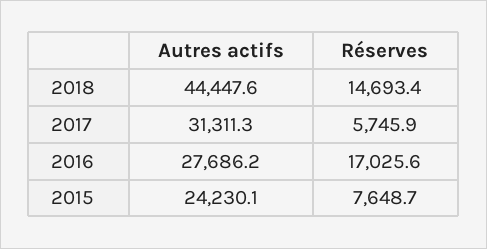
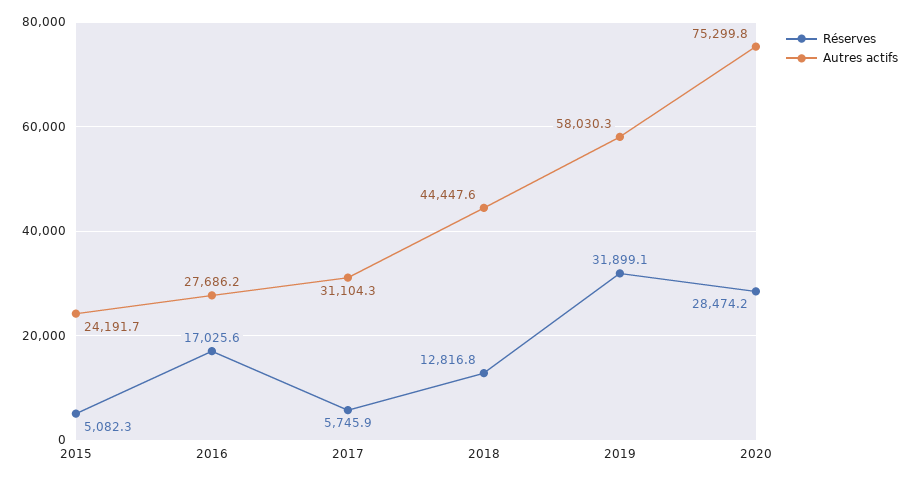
Réserves, 2018: 14693.4 -> 12816.8
Autres actifs, 2017: 31311.3 -> 31104.3
Autres actifs, 2015: 24230.1 -> 24191.7
Réserves, 2015: 7648.7 -> 5082.3
Réserves, 2019: none -> 31899.1
Autres actifs, 2019: none -> 58030.3
Réserves, 2020: none -> 28474.2
Autres actifs, 2020: none -> 75299.8

